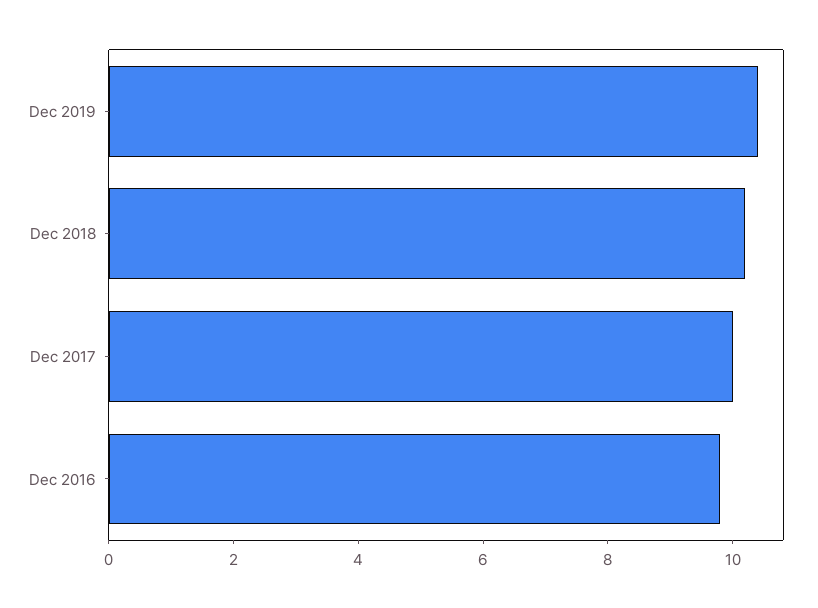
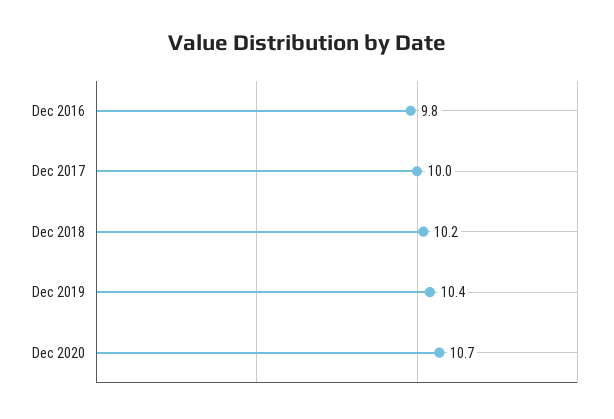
Dec 2020: none -> 10.7

